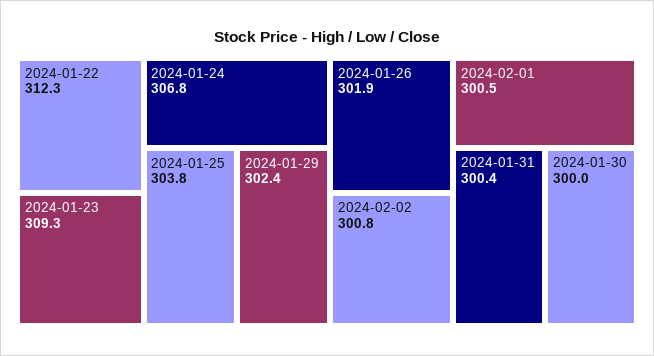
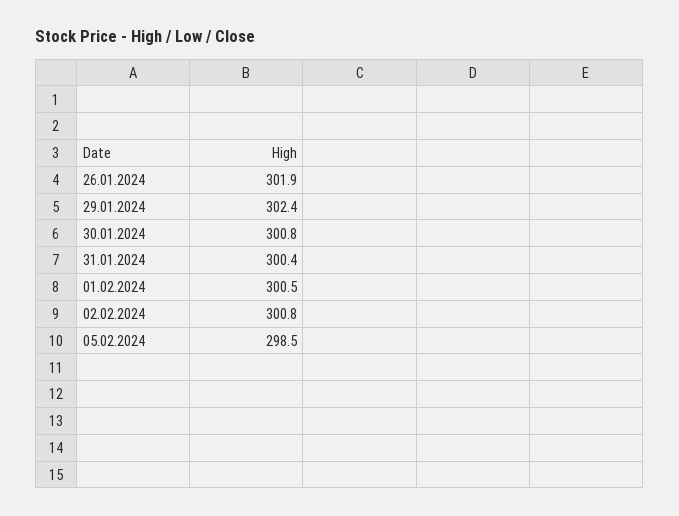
2024-01-22: 312.3 -> none
2024-01-23: 309.3 -> none
2024-01-24: 306.8 -> none
2024-01-25: 303.8 -> none
2024-01-30: 300 -> 300.8
05.02.2024: none -> 298.5

